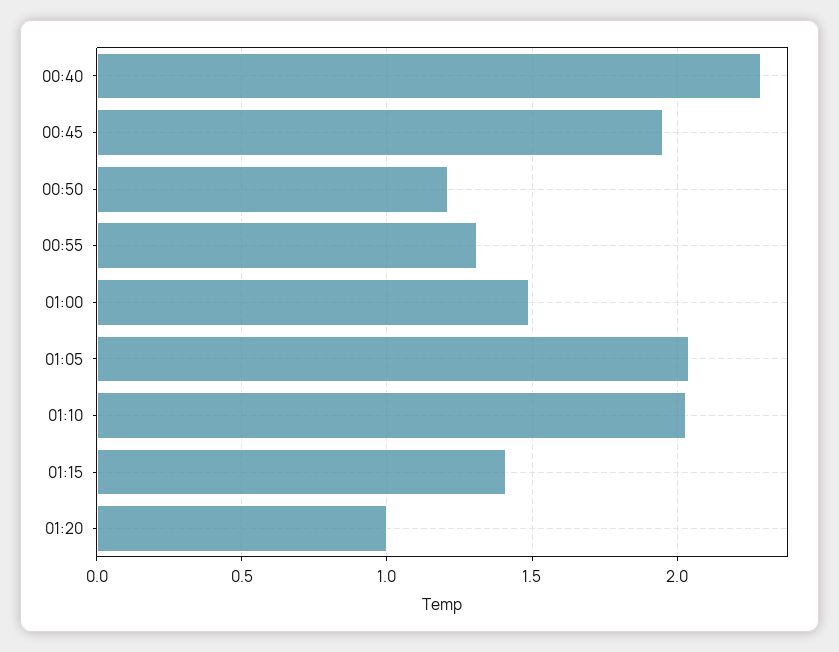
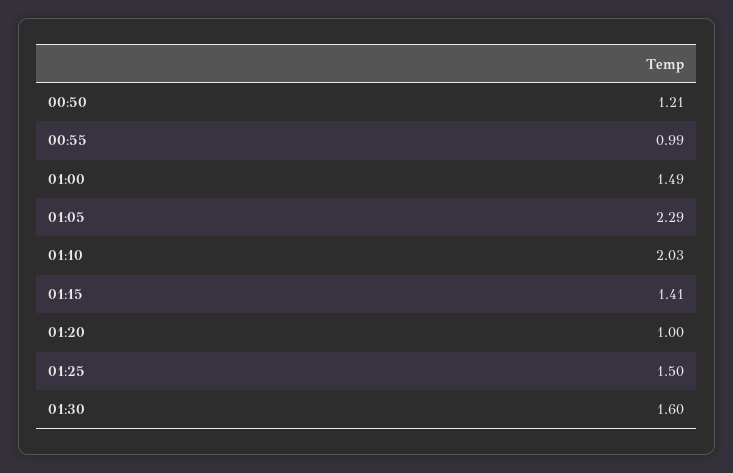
00:40: 2.3 -> none
00:45: 1.95 -> none
00:55: 1.3 -> 0.99
01:05: 2.05 -> 2.29
01:25: none -> 1.5
01:30: none -> 1.6

